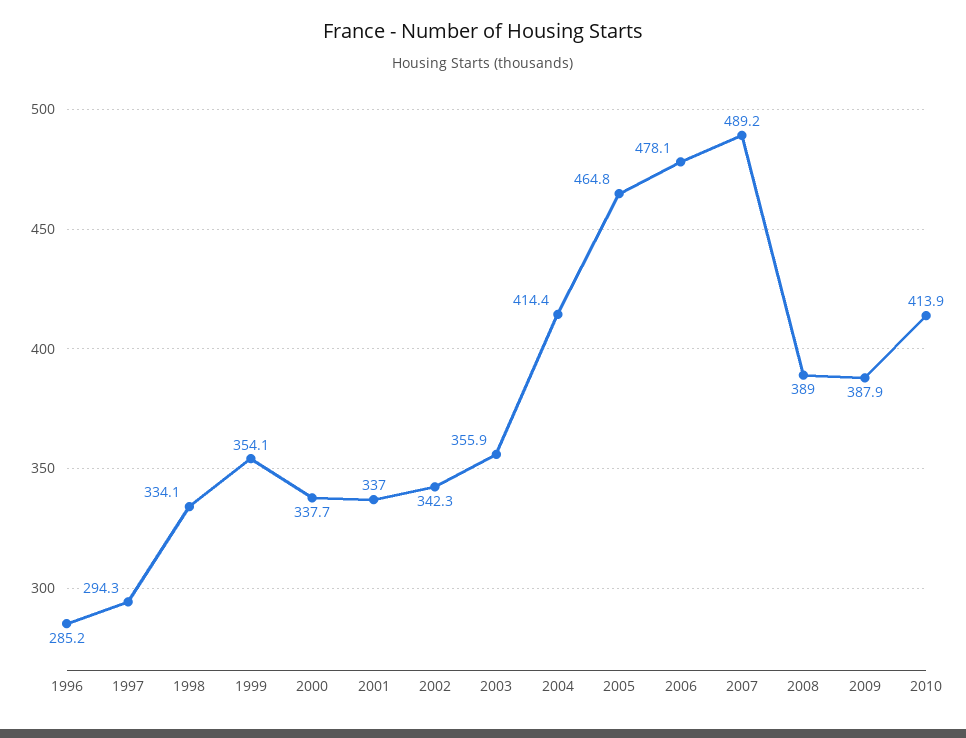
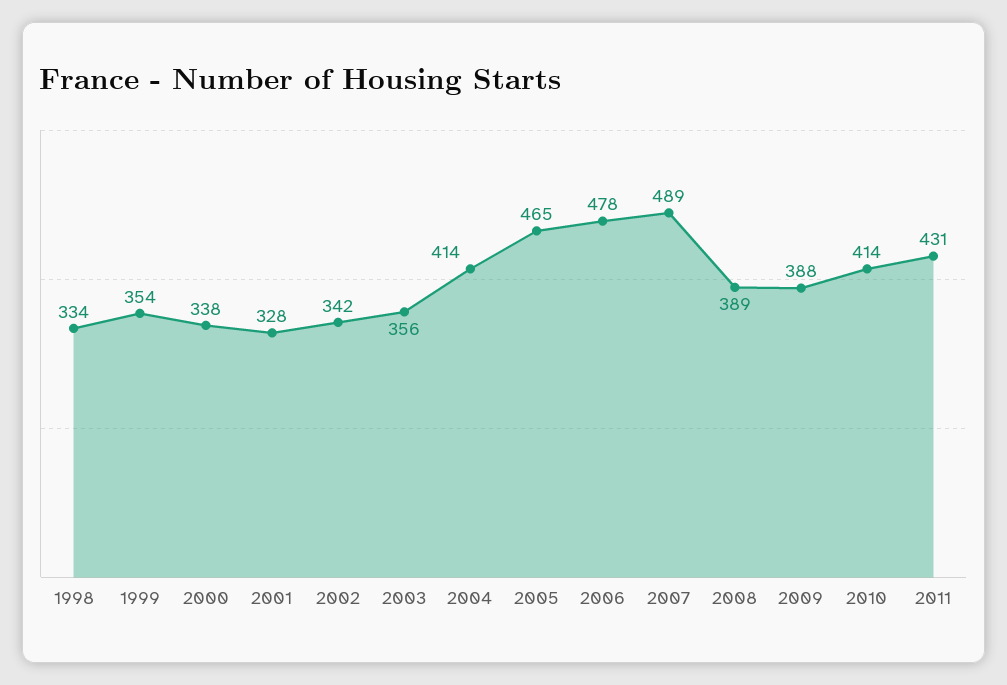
1996: 285.2 -> none
1997: 294.3 -> none
2001: 337 -> 328
2011: none -> 431

